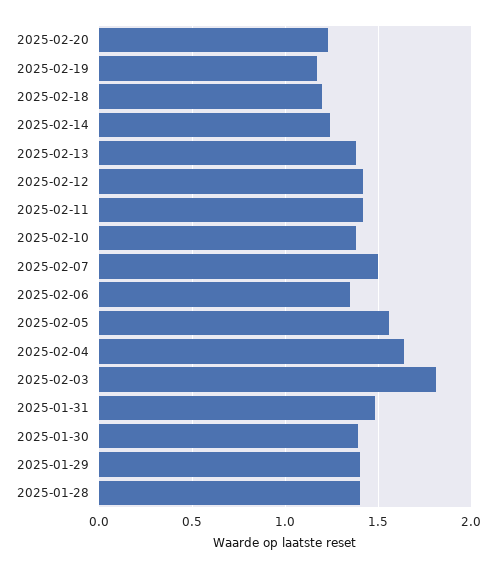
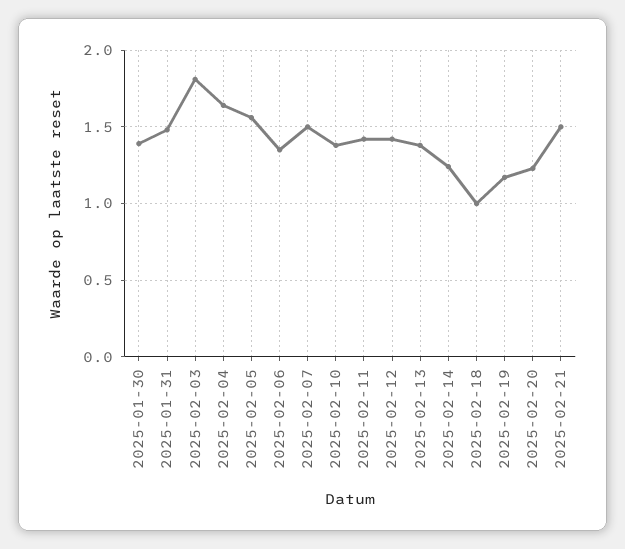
2025-02-18: 1.2 -> 1
2025-01-29: 1.4 -> none
2025-01-28: 1.4 -> none
2025-02-21: none -> 1.5

